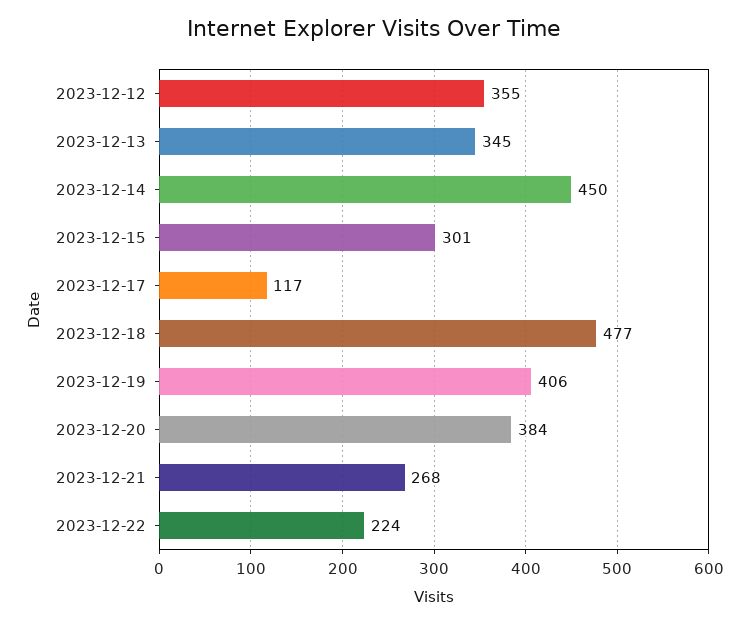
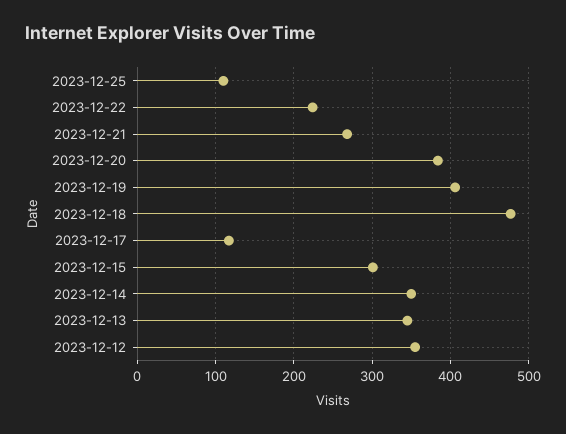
2023-12-14: 450 -> 350
2023-12-25: none -> 110

